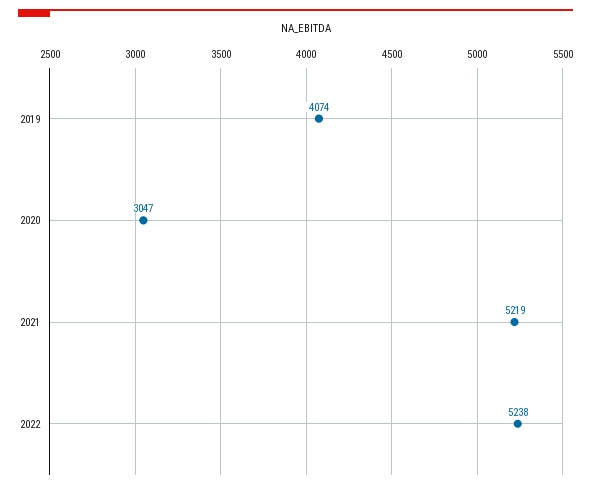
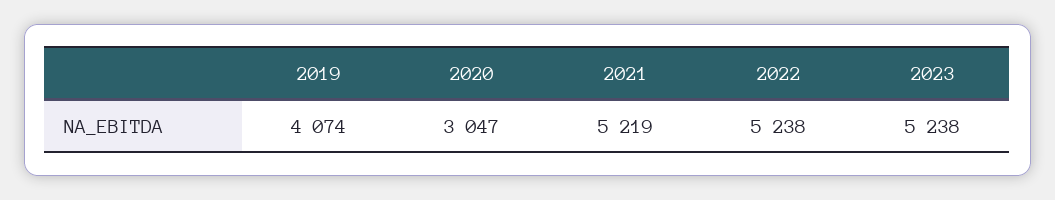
2023: none -> 5238

